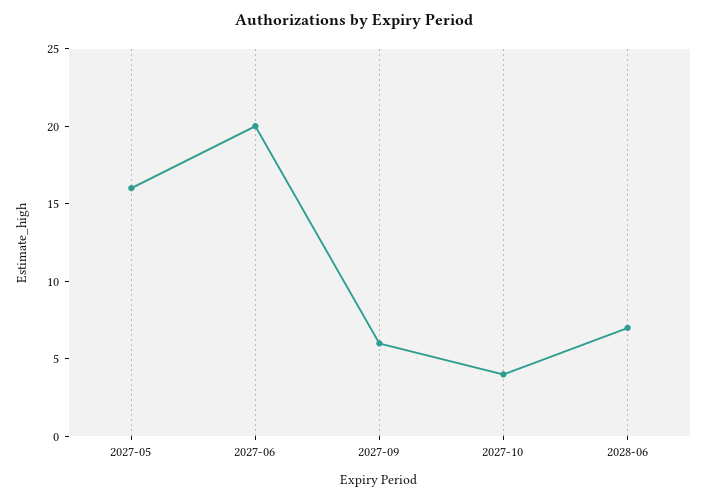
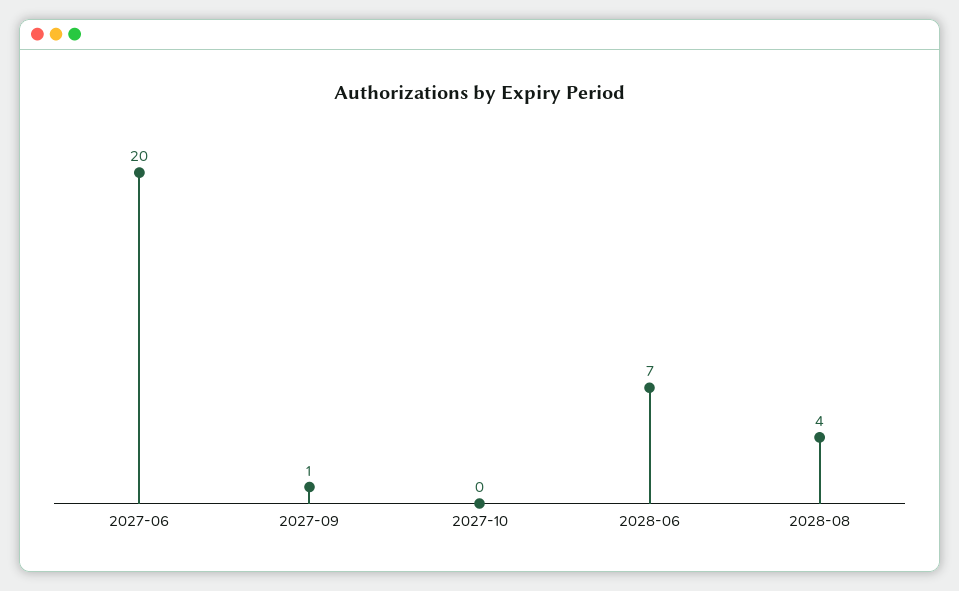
2027-05: 16 -> none
2027-09: 6 -> 1
2027-10: 4 -> 0
2028-08: none -> 4

